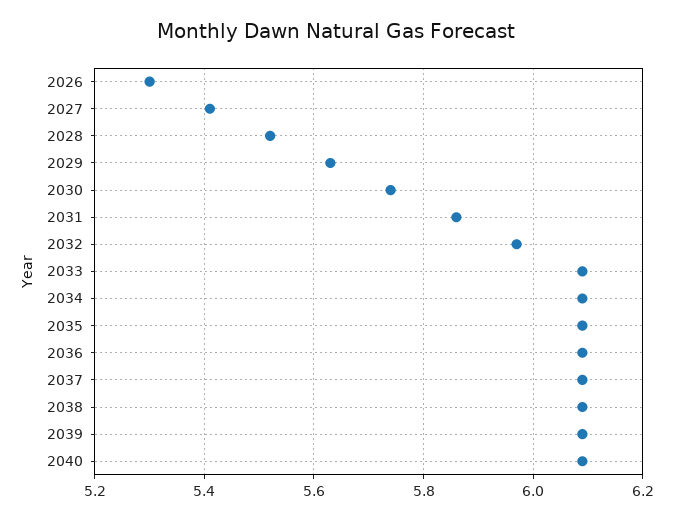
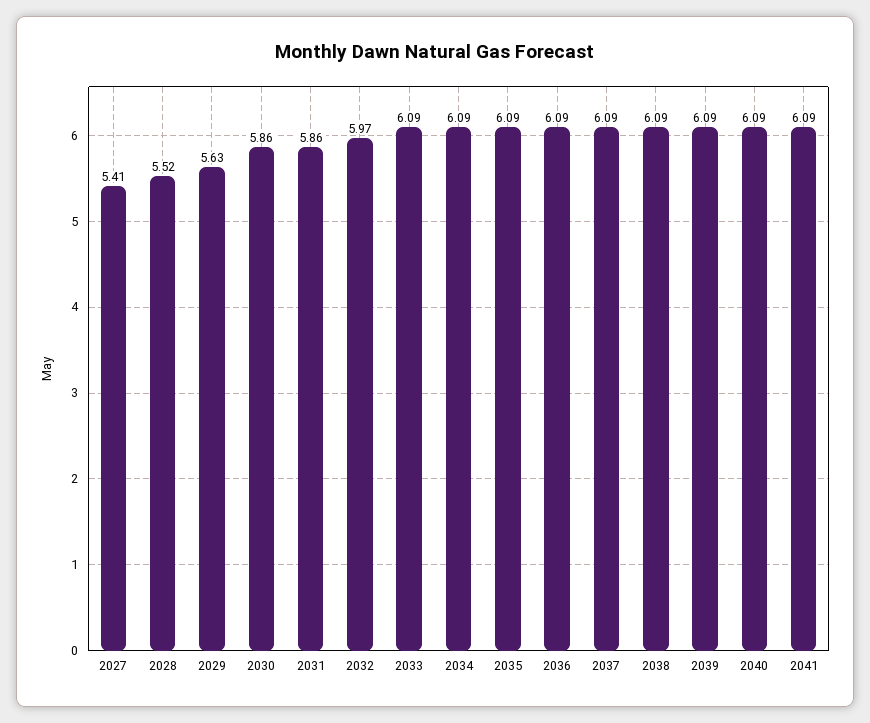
2026: 5.3 -> none
2030: 5.75 -> 5.86
2041: none -> 6.09

